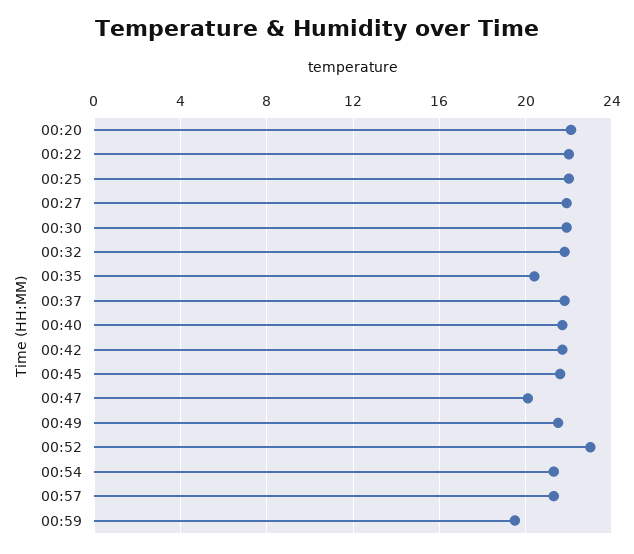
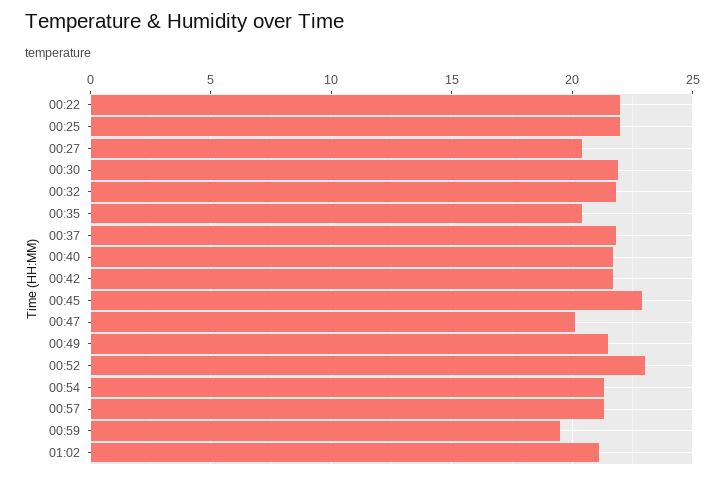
00:20: 22 -> none
00:27: 22 -> 20.5
00:45: 21.5 -> 23
01:02: none -> 21

